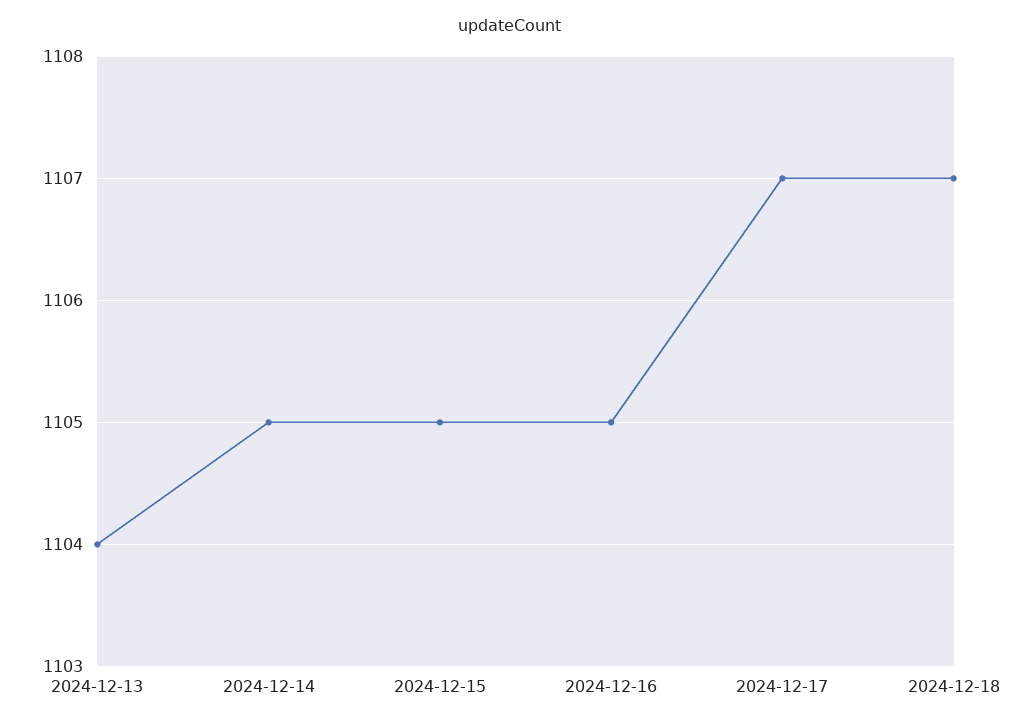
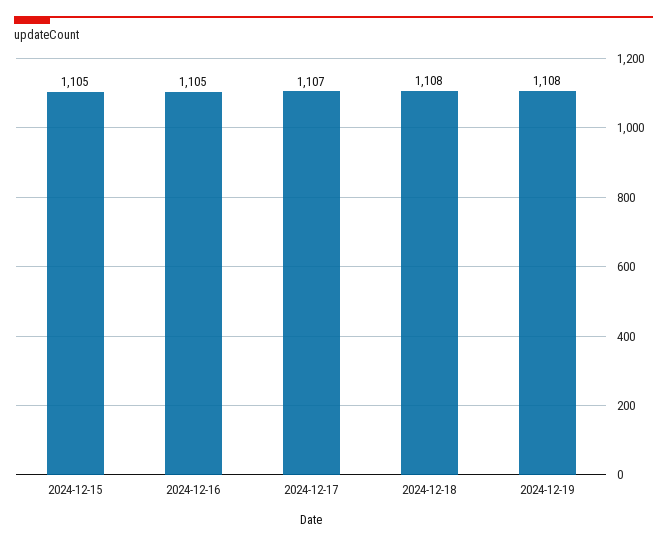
2024-12-13: 1104 -> none
2024-12-14: 1105 -> none
2024-12-18: 1107 -> 1108
2024-12-19: none -> 1108

